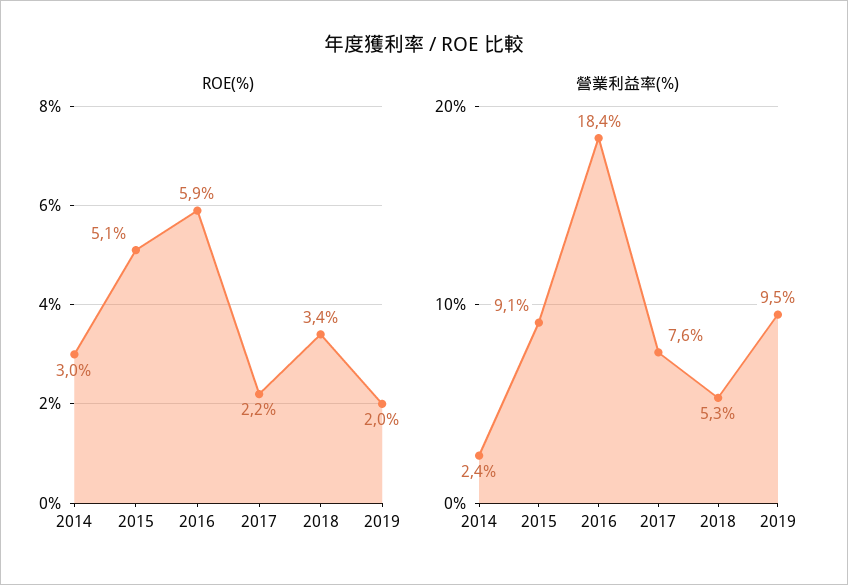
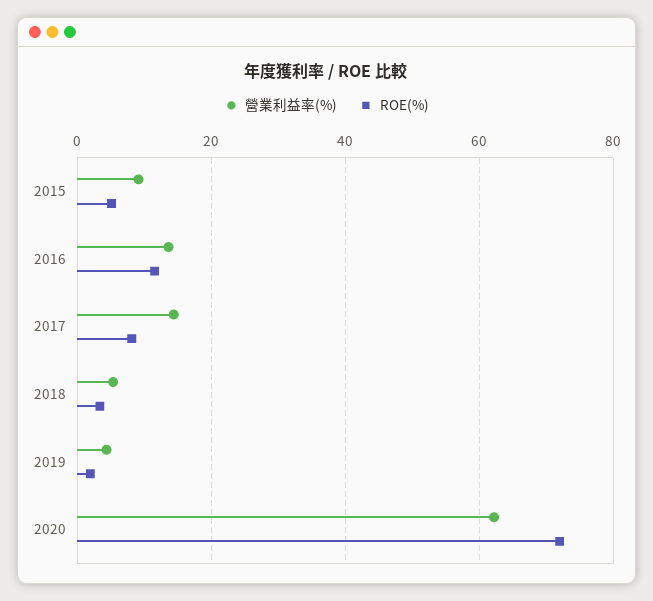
ROE(%), 2014: 3 -> none
ROE(%), 2016: 5.9 -> 12
ROE(%), 2017: 2.2 -> 8
營業利益率(%), 2014: 2.4 -> none
營業利益率(%), 2016: 18.4 -> 14
營業利益率(%), 2017: 7.6 -> 14
營業利益率(%), 2019: 9.5 -> 4
營業利益率(%), 2020: none -> 62
ROE(%), 2020: none -> 72

